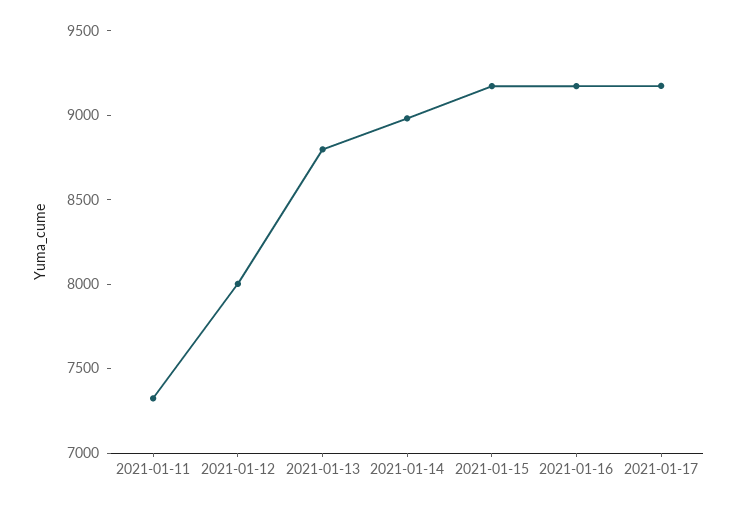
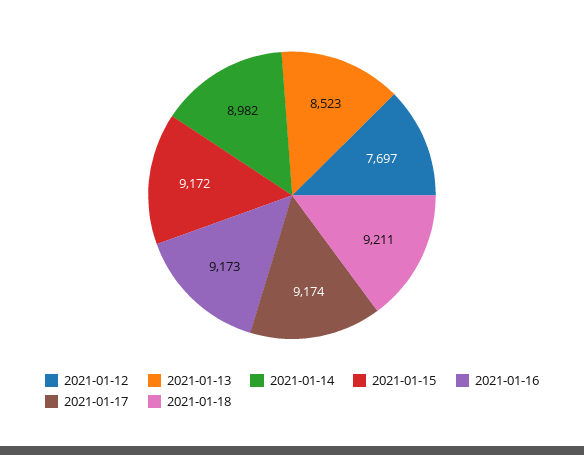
2021-01-11: 7300 -> none
2021-01-12: 8000 -> 7697
2021-01-13: 8800 -> 8523
2021-01-18: none -> 9211

